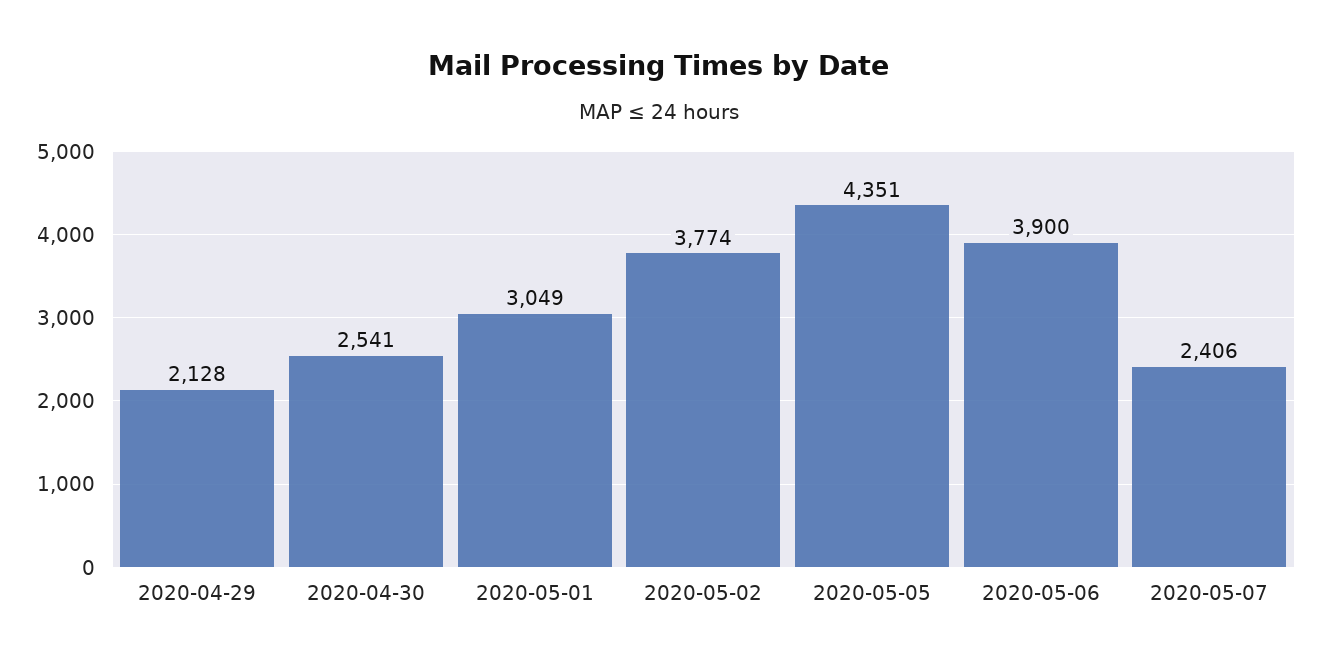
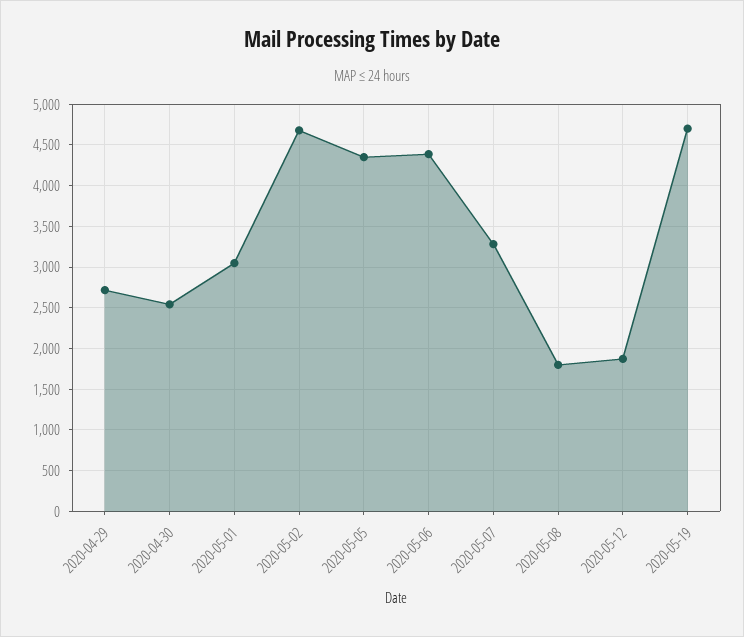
2020-04-29: 2128 -> 2700
2020-05-02: 3774 -> 4700
2020-05-06: 3900 -> 4400
2020-05-07: 2406 -> 3300
2020-05-08: none -> 1800
2020-05-12: none -> 1900
2020-05-19: none -> 4700

